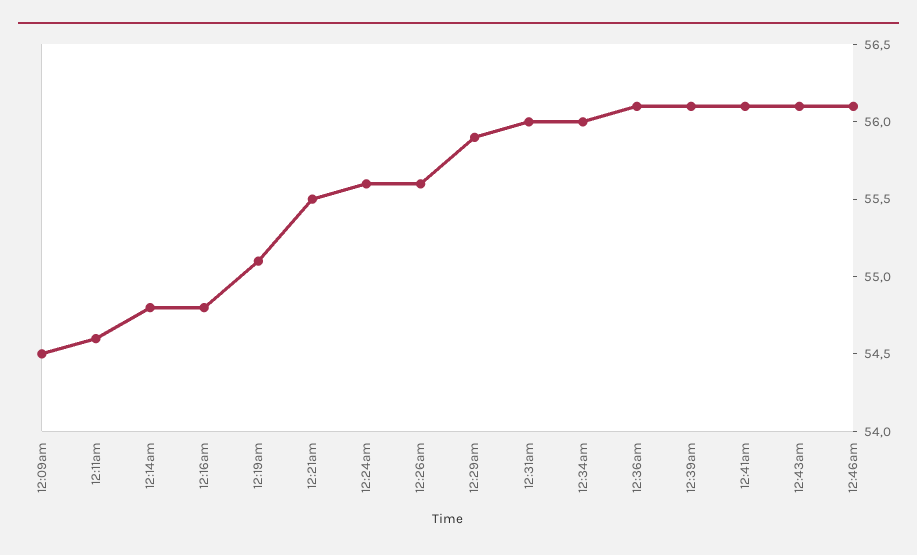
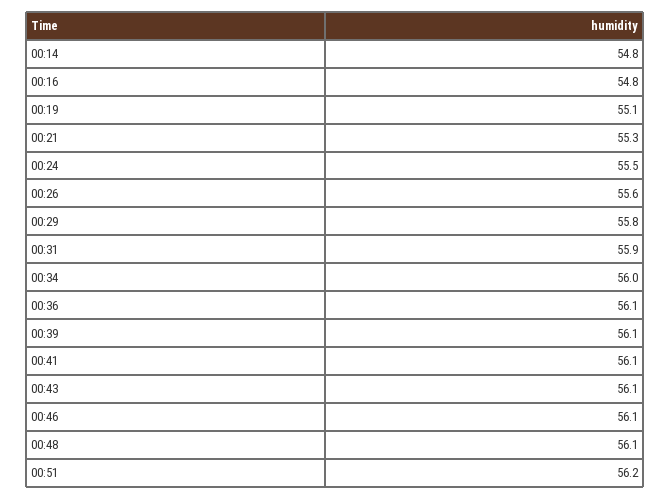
12:09am: 54.5 -> none
12:11am: 54.6 -> none
12:21am: 55.5 -> 55.3
12:24am: 55.6 -> 55.5
12:29am: 55.9 -> 55.8
12:31am: 56 -> 55.9
00:48: none -> 56.1
00:51: none -> 56.2

